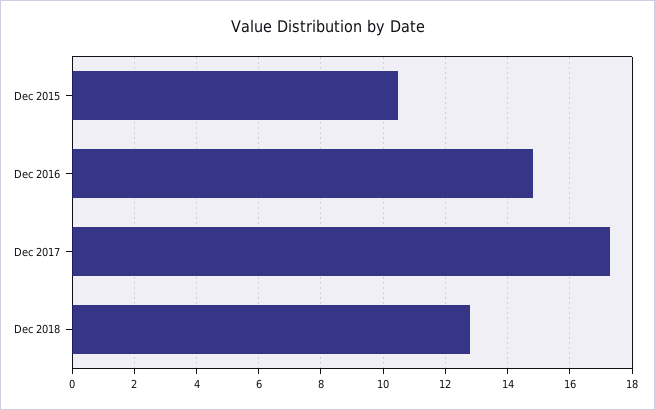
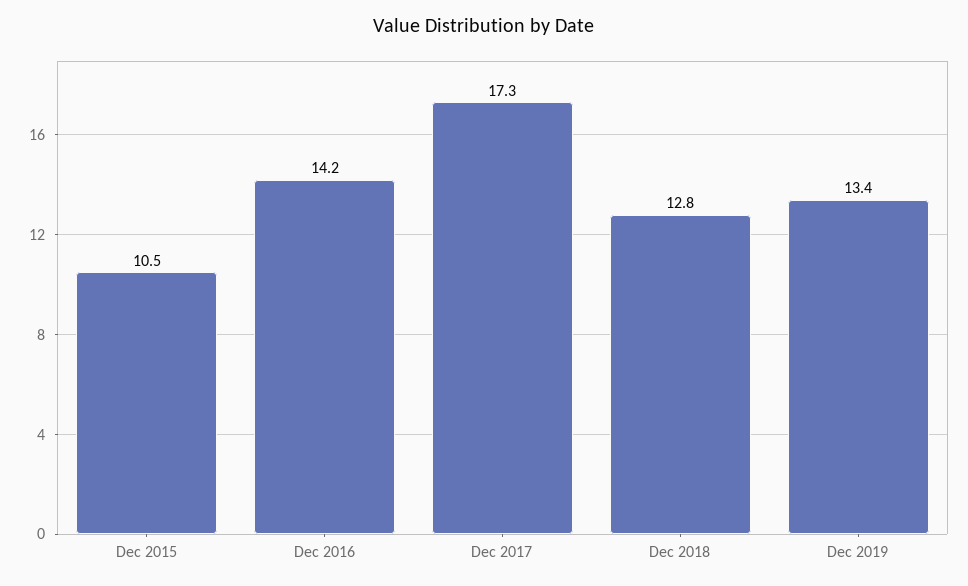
Dec 2016: 14.8 -> 14.2
Dec 2019: none -> 13.4

